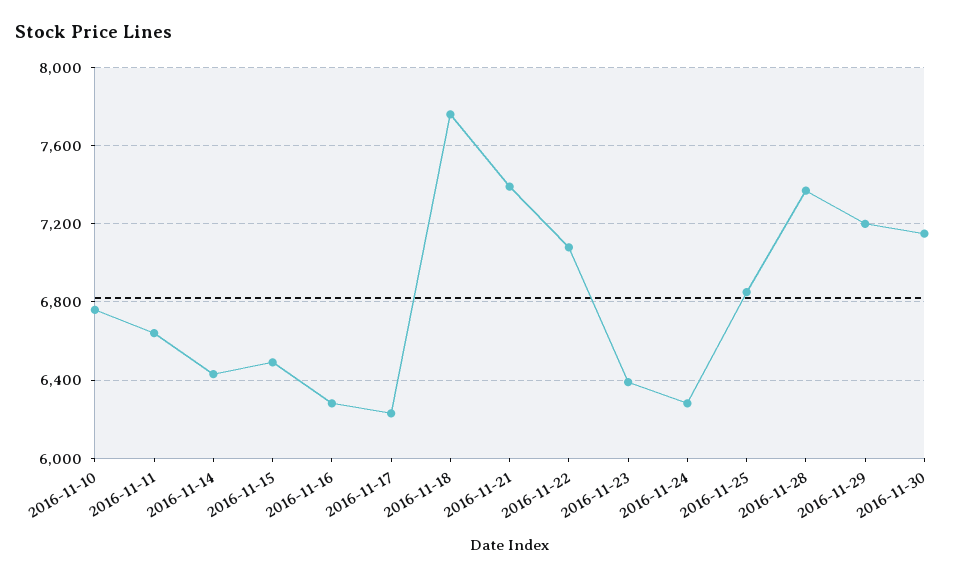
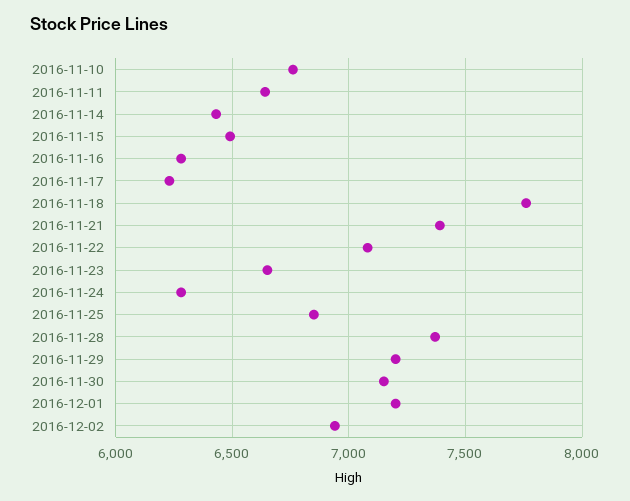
2016-11-23: 6400 -> 6650
2016-12-01: none -> 7200
2016-12-02: none -> 6950

